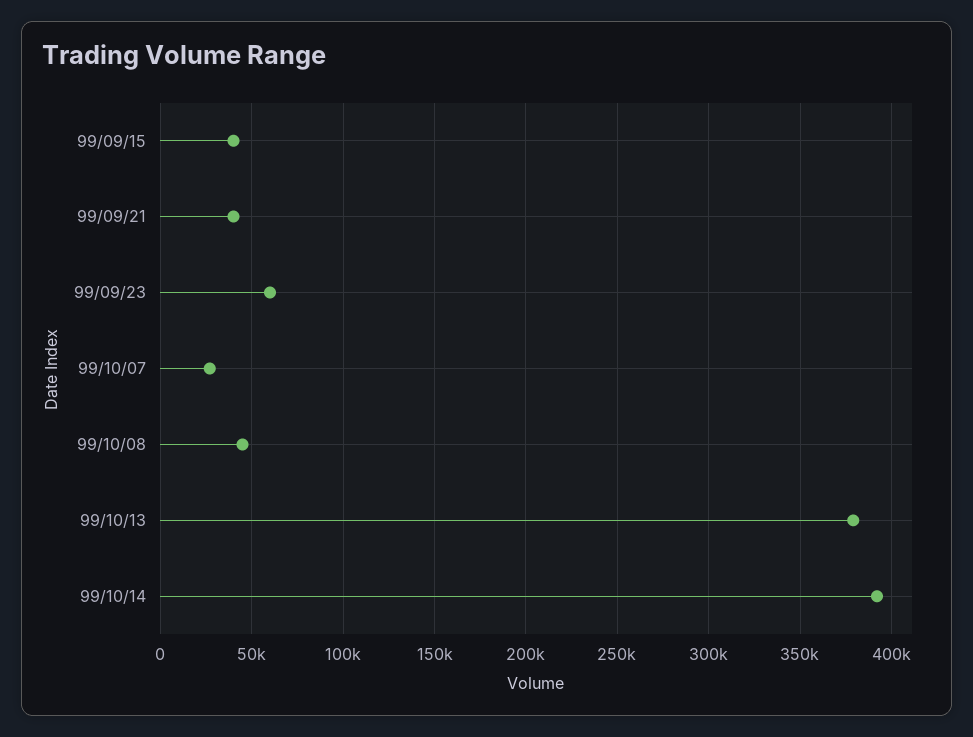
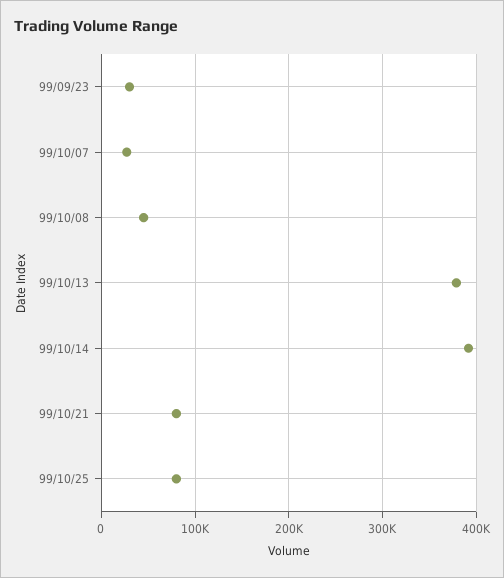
99/09/15: 40000 -> none
99/09/21: 40000 -> none
99/09/23: 60000 -> 30000
99/10/21: none -> 80000
99/10/25: none -> 80000

